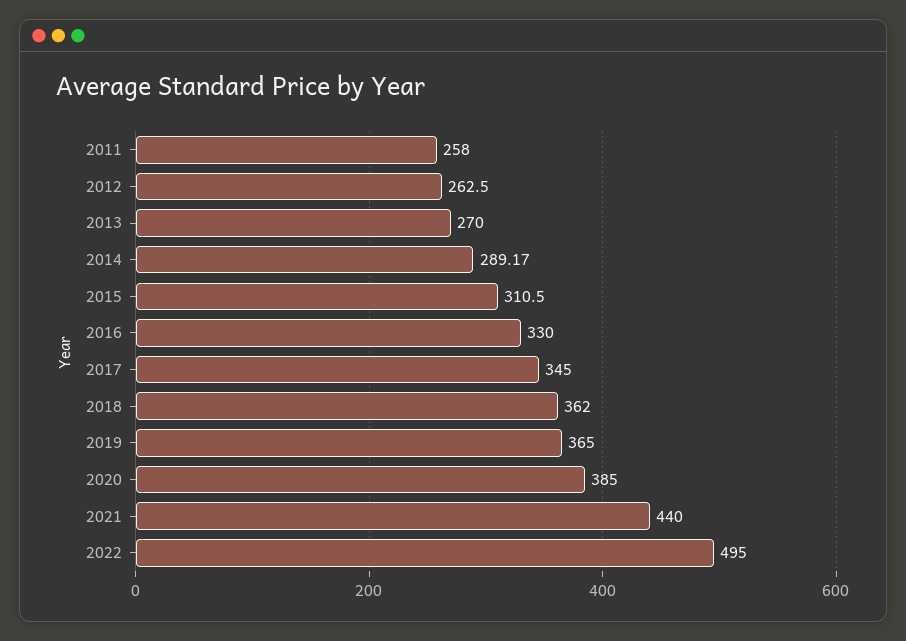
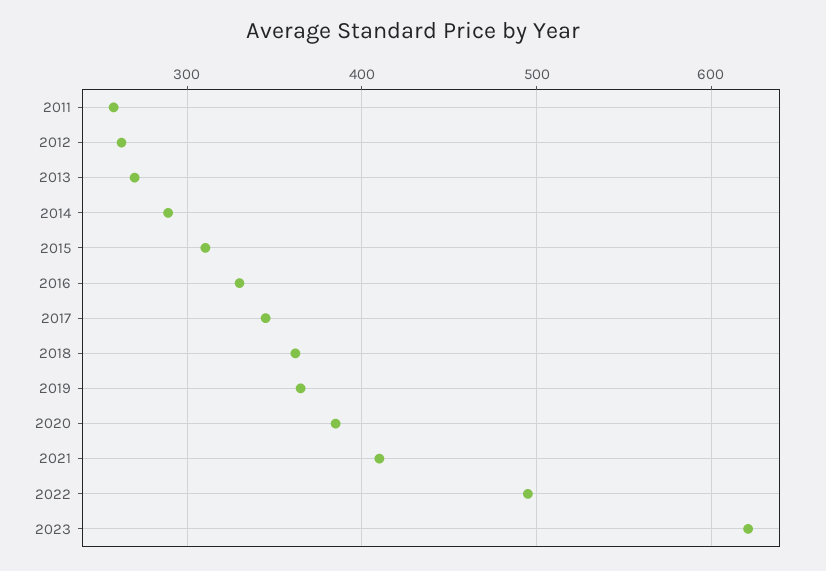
2021: 440 -> 410
2023: none -> 620

